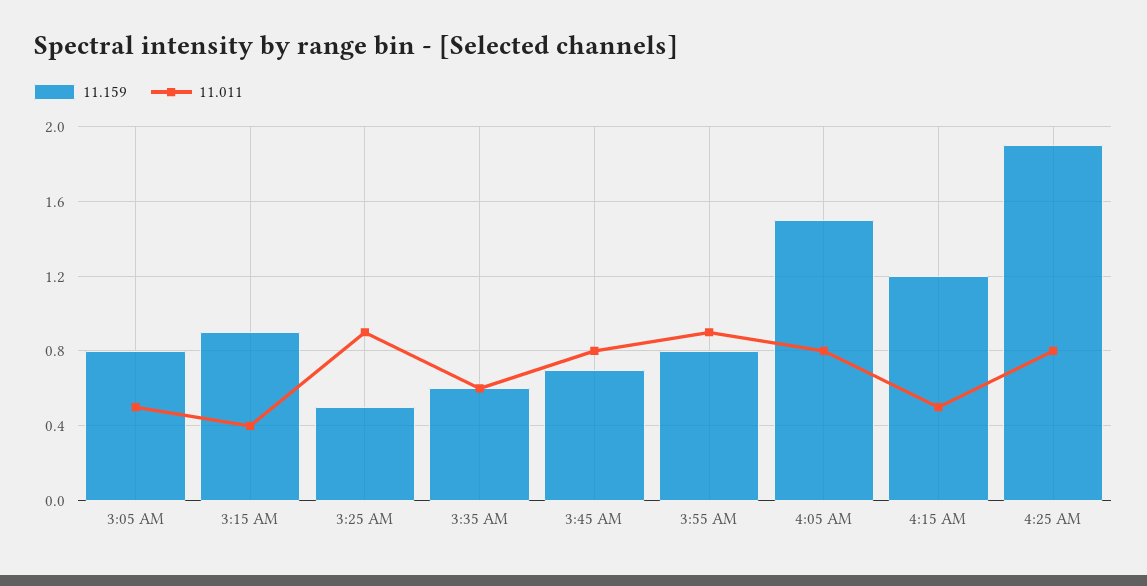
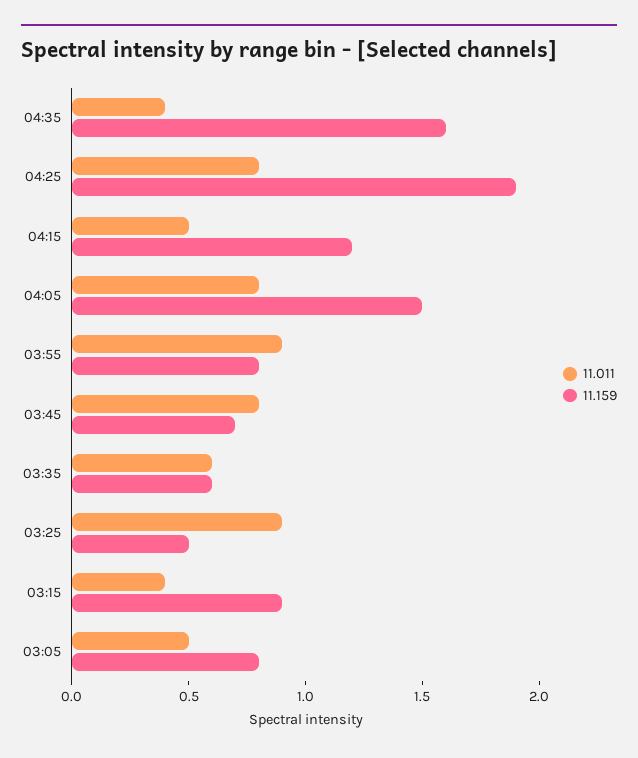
11.011, 04:35: none -> 0.4
11.159, 04:35: none -> 1.6

